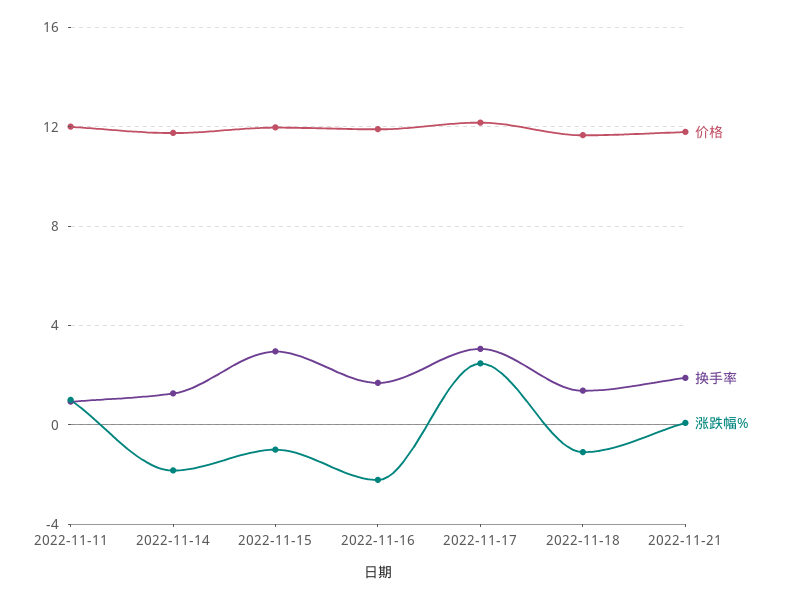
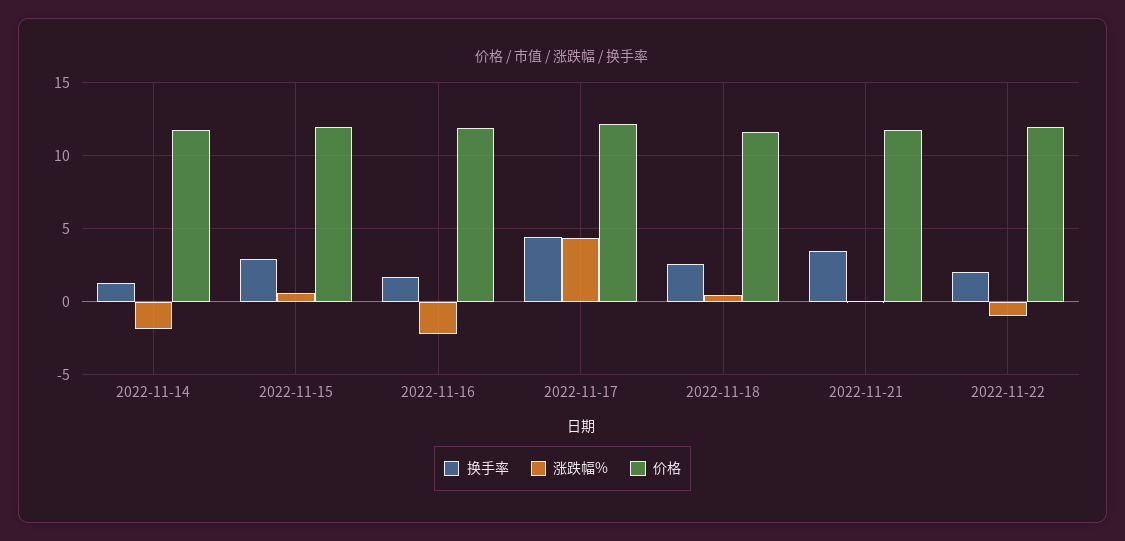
价格, 2022-11-11: 12 -> none
换手率, 2022-11-11: 1 -> none
涨跌幅%, 2022-11-11: 1 -> none
涨跌幅%, 2022-11-15: -1 -> 0.5
换手率, 2022-11-17: 3 -> 4.5
涨跌幅%, 2022-11-17: 2.5 -> 4.5
换手率, 2022-11-18: 1.5 -> 2.5
涨跌幅%, 2022-11-18: -1 -> 0.5
换手率, 2022-11-21: 2 -> 3.5
换手率, 2022-11-22: none -> 2
涨跌幅%, 2022-11-22: none -> -1
价格, 2022-11-22: none -> 12

